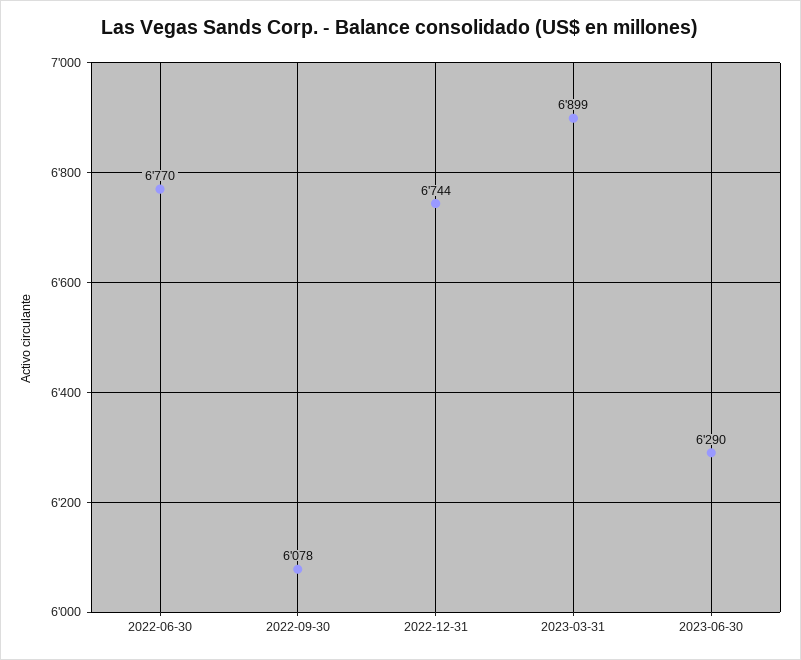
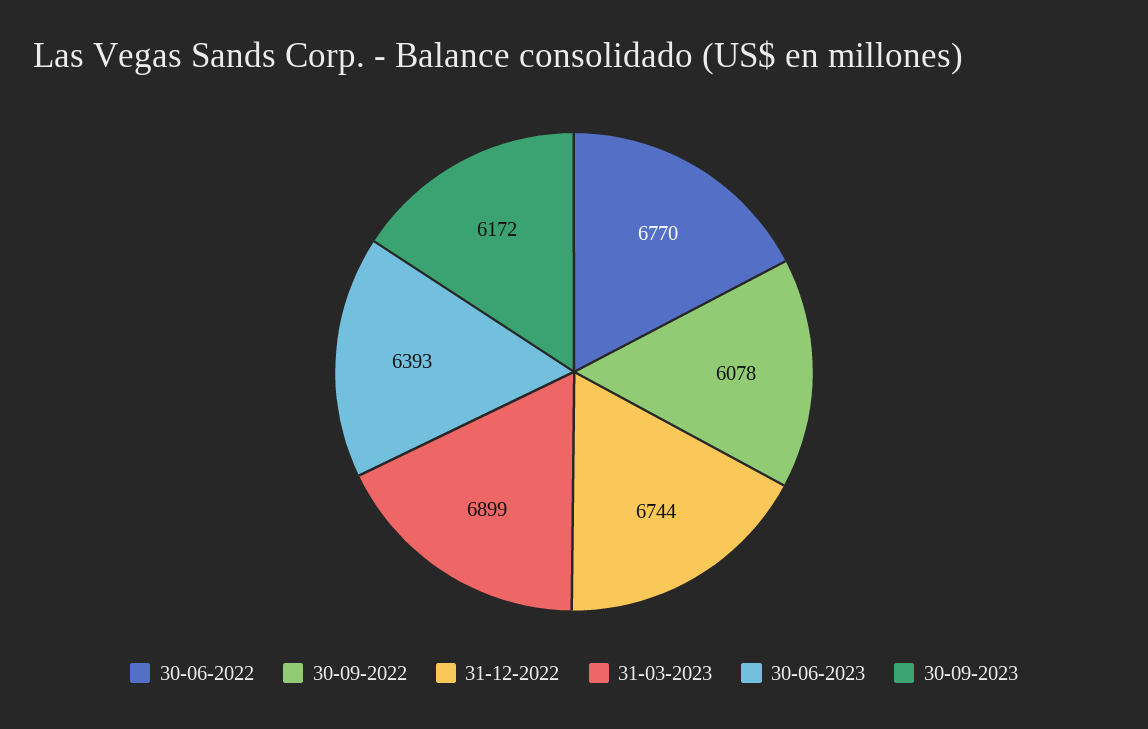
2023-06-30: 6290 -> 6393
30-09-2023: none -> 6172

